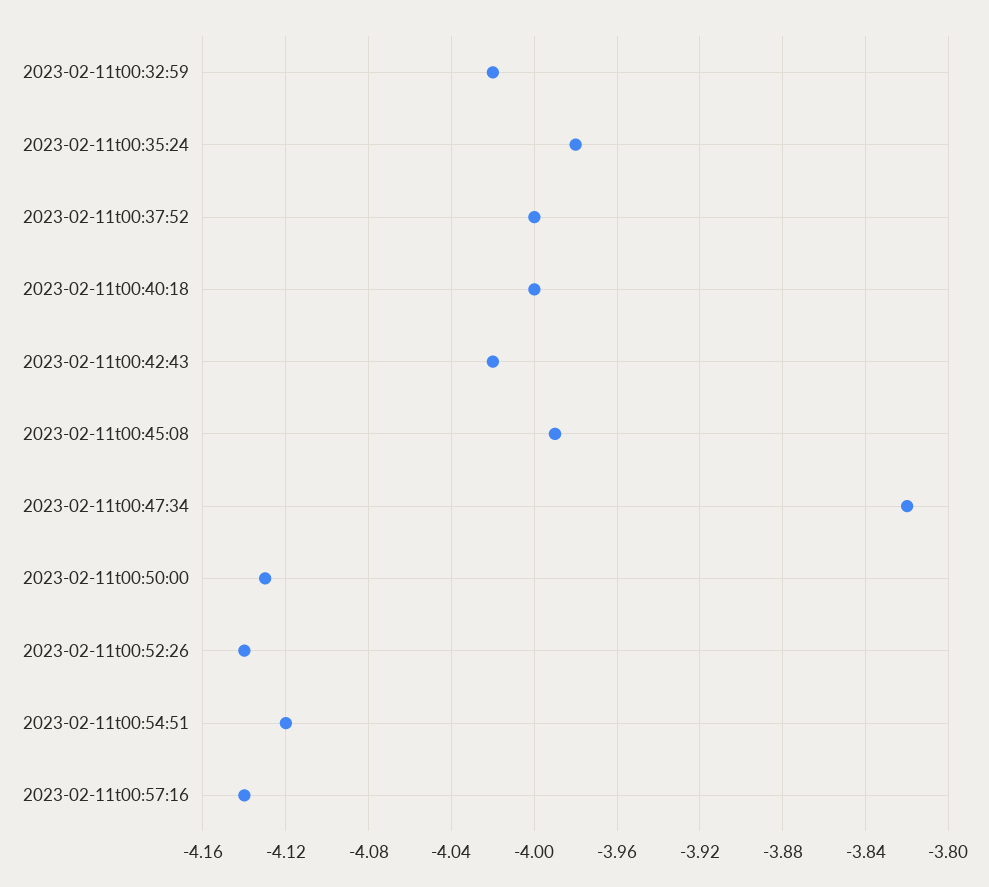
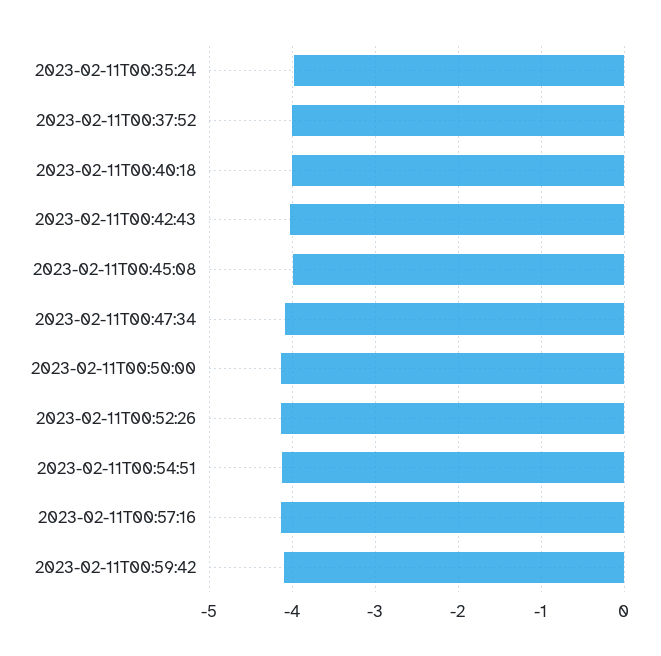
2023-02-11t00:32:59: -4.02 -> none
2023-02-11t00:47:34: -3.82 -> -4.1
2023-02-11T00:59:42: none -> -4.1

